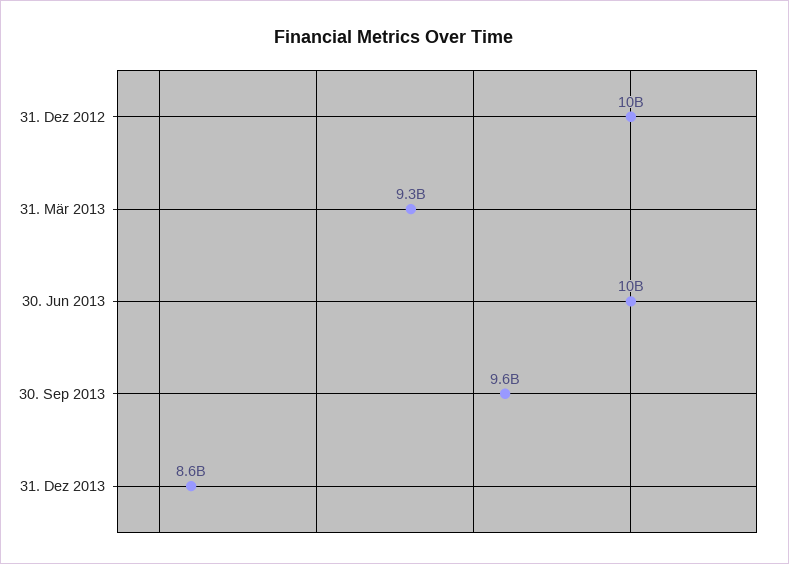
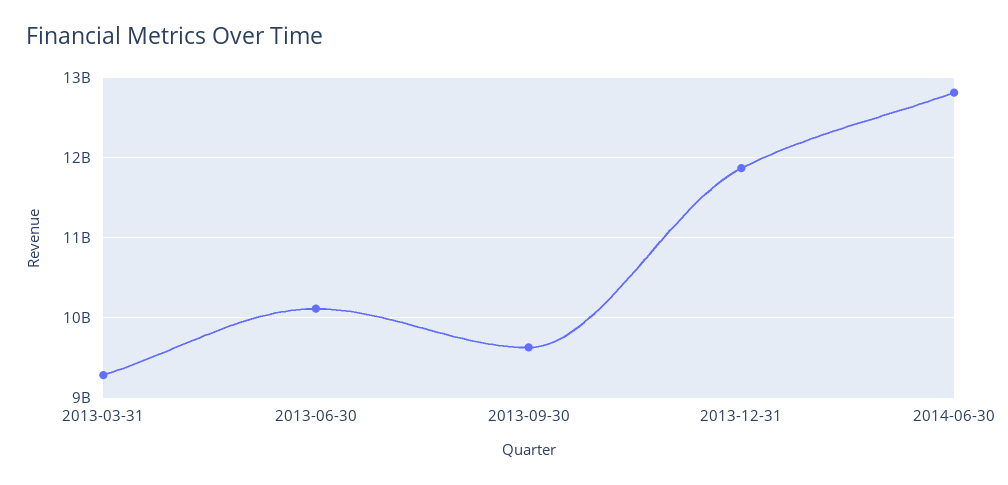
31. Dez 2012: 10000000000 -> none
31. Dez 2013: 8600000000 -> 11900000000
2014-06-30: none -> 12800000000

